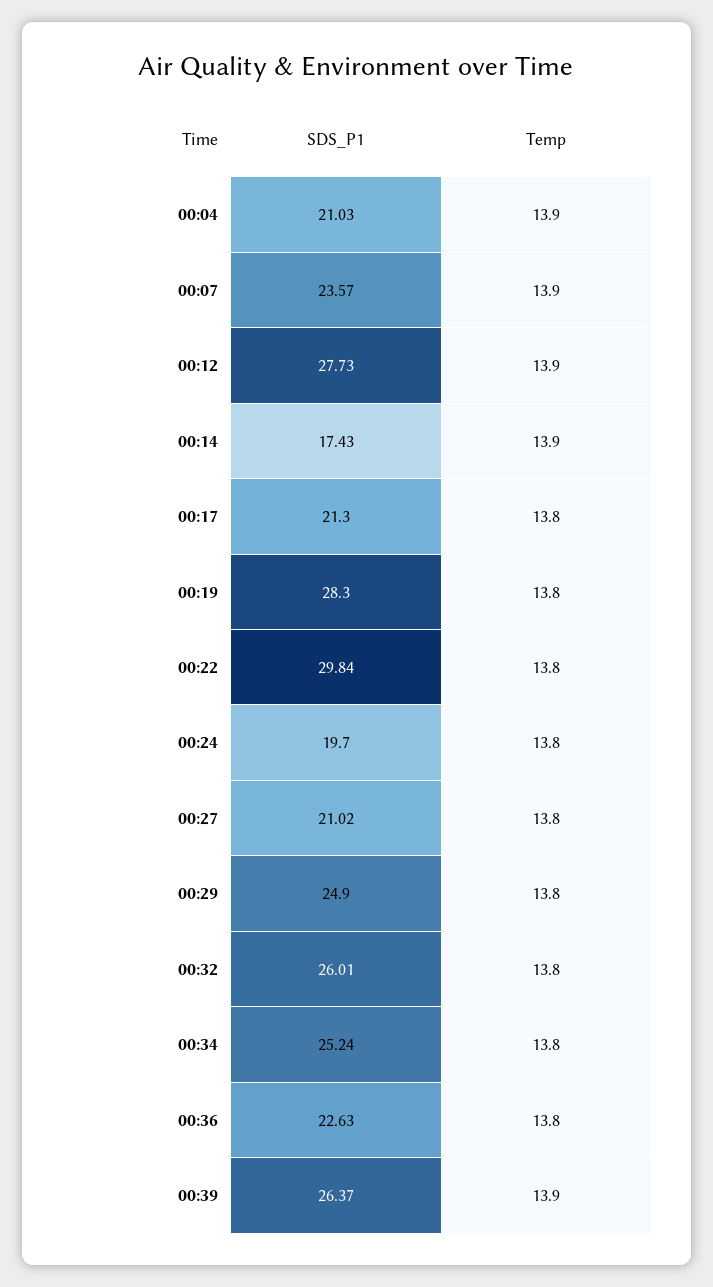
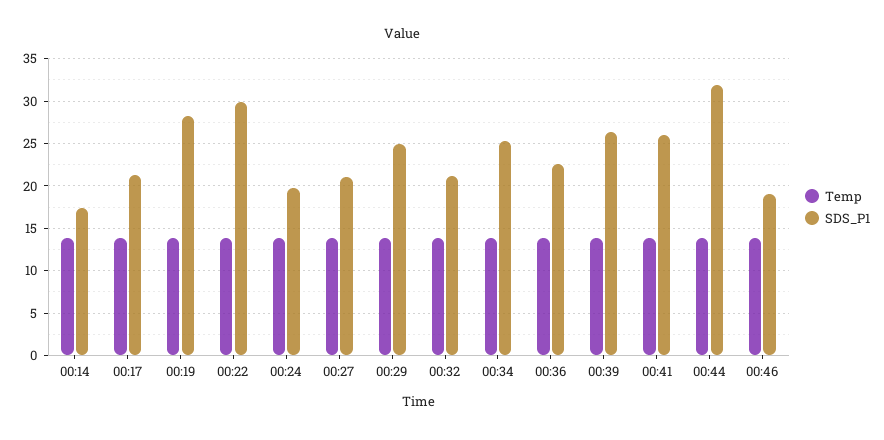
SDS_P1, 00:04: 21.03 -> none
Temp, 00:04: 13.9 -> none
SDS_P1, 00:07: 23.57 -> none
Temp, 00:07: 13.9 -> none
SDS_P1, 00:12: 27.73 -> none
Temp, 00:12: 13.9 -> none
SDS_P1, 00:32: 26.01 -> 21
Temp, 00:41: none -> 14
SDS_P1, 00:41: none -> 26
Temp, 00:44: none -> 14
SDS_P1, 00:44: none -> 32
Temp, 00:46: none -> 14
SDS_P1, 00:46: none -> 19

